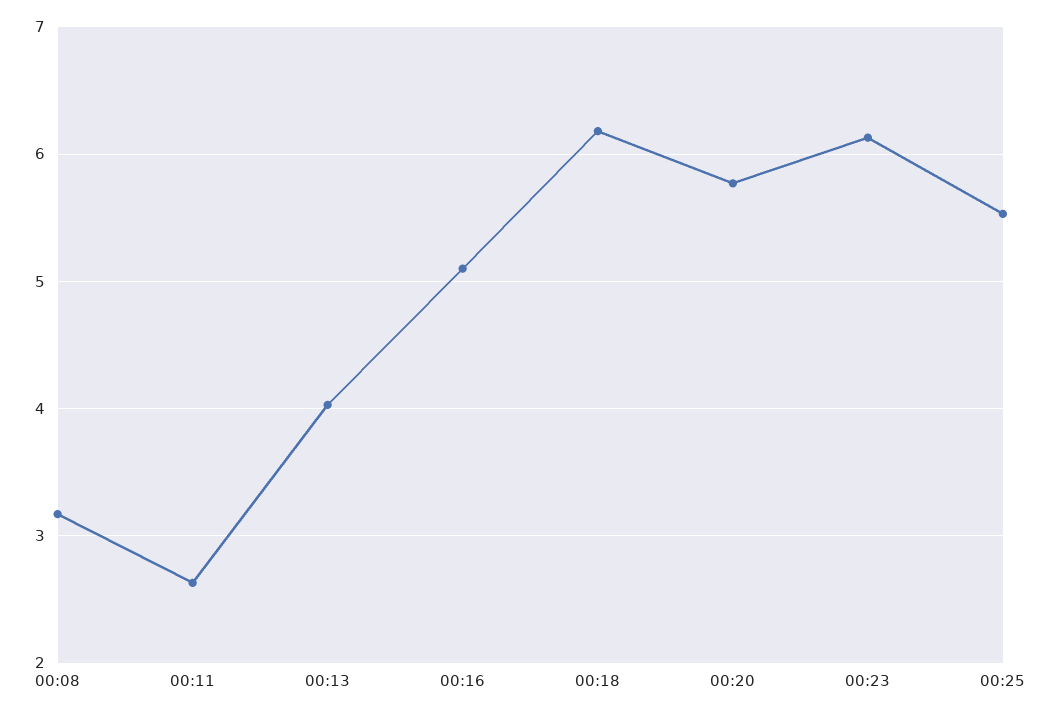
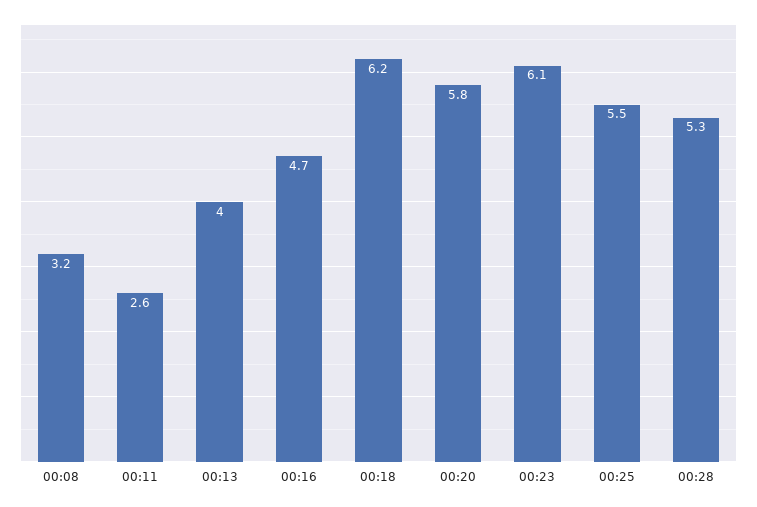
00:16: 5.1 -> 4.7
00:28: none -> 5.3

